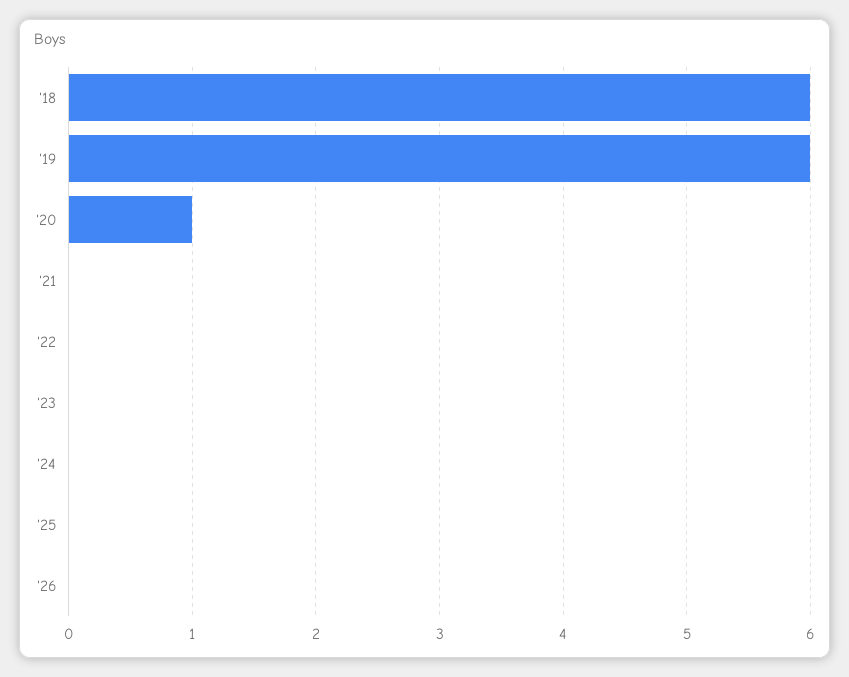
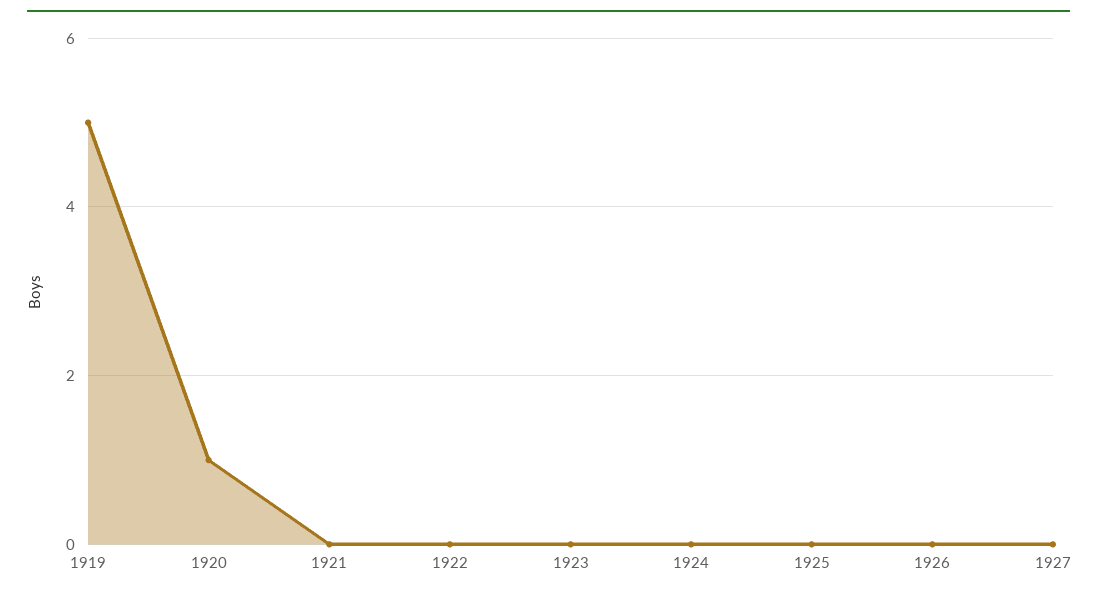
'18: 6 -> none
'19: 6 -> 5
1927: none -> 0

